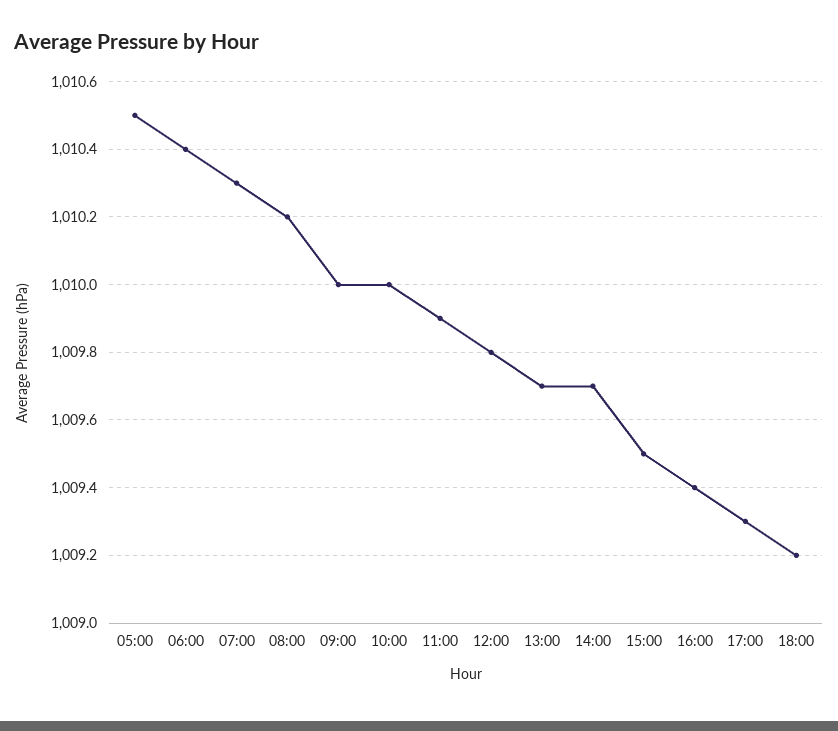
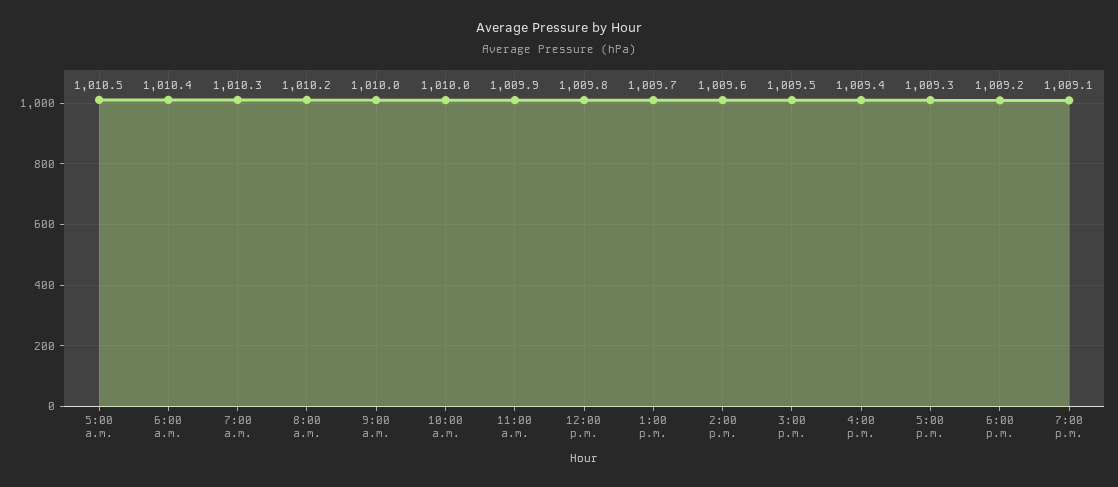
14:00: 1009.7 -> 1009.6
7:00 p.m.: none -> 1009.1

